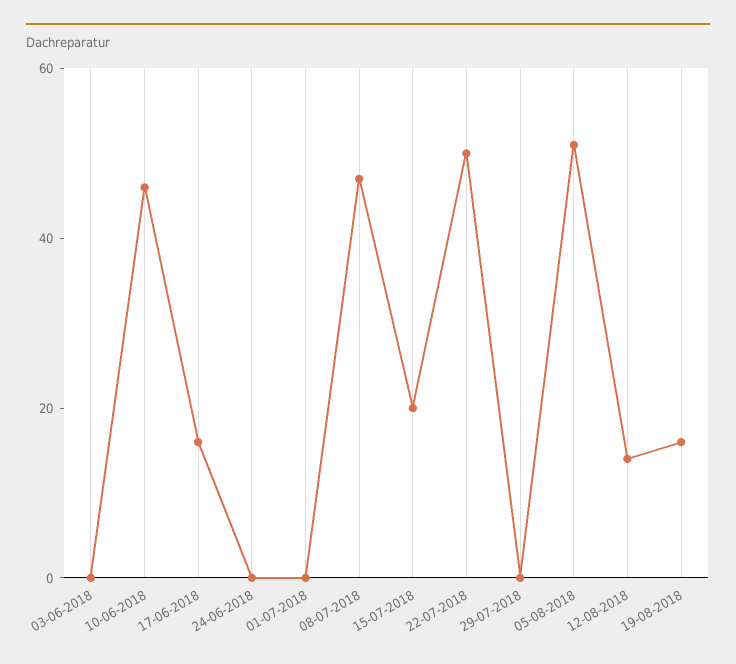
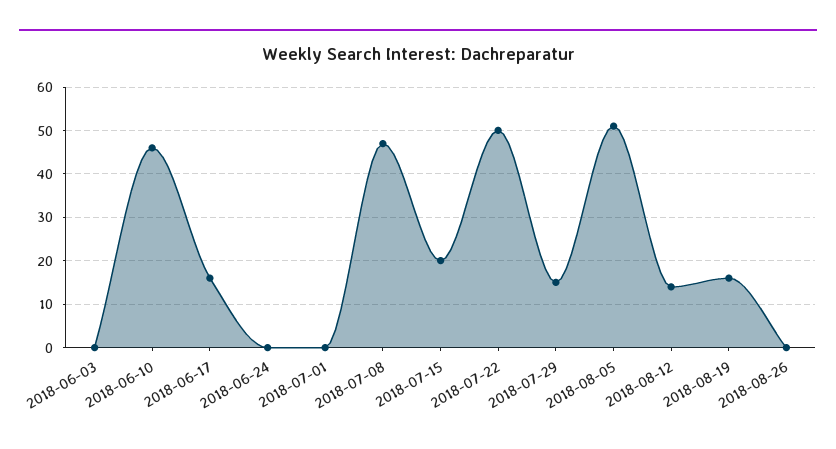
29-07-2018: 0 -> 15
2018-08-26: none -> 0

